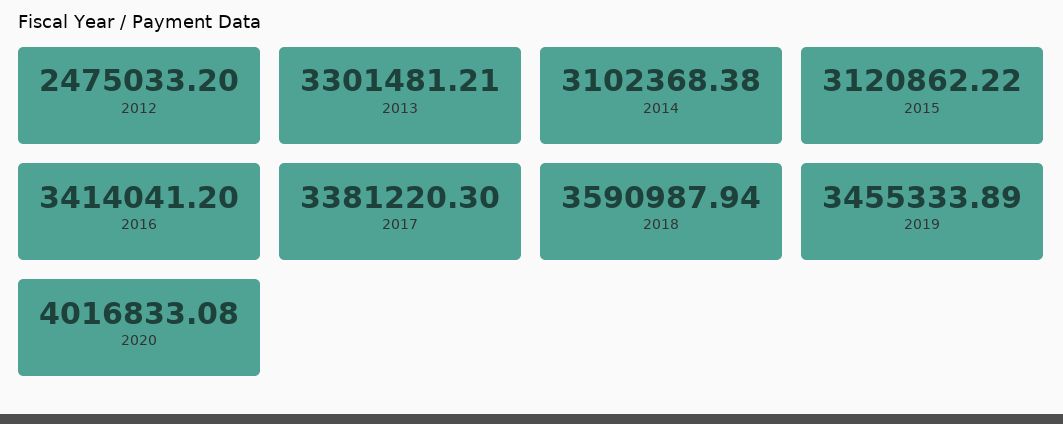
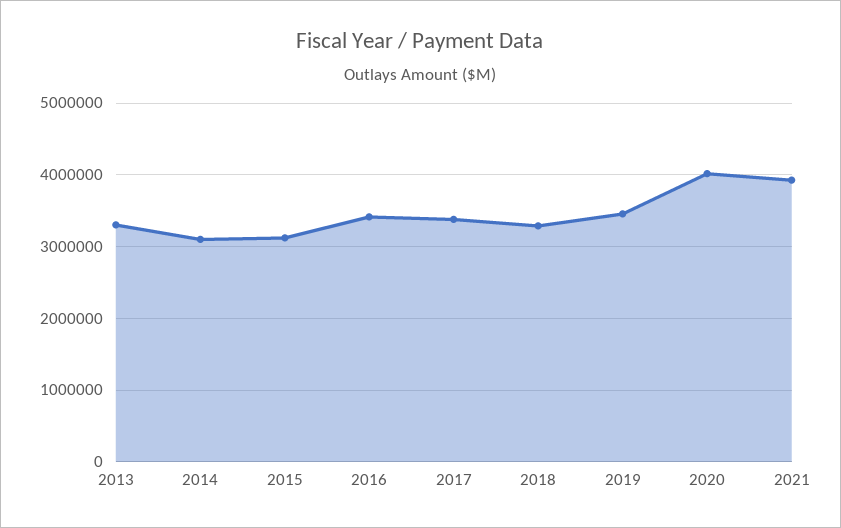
2012: 2475033.2 -> none
2018: 3590987.94 -> 3300000
2021: none -> 3900000

